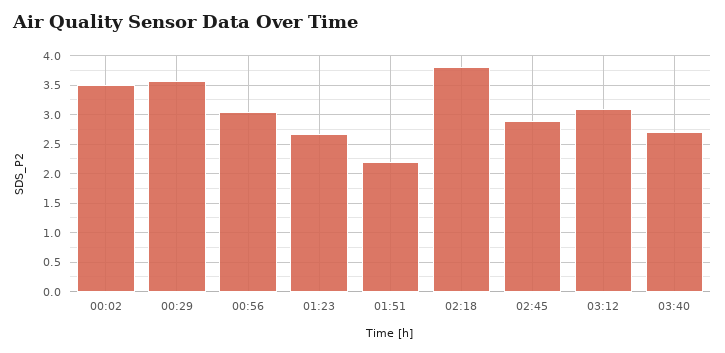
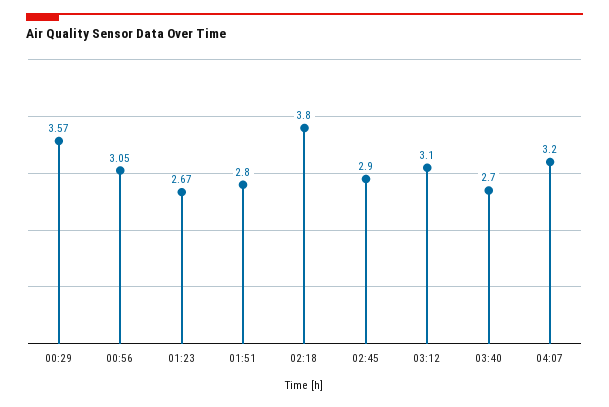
00:02: 3.5 -> none
01:51: 2.25 -> 2.8
04:07: none -> 3.2

